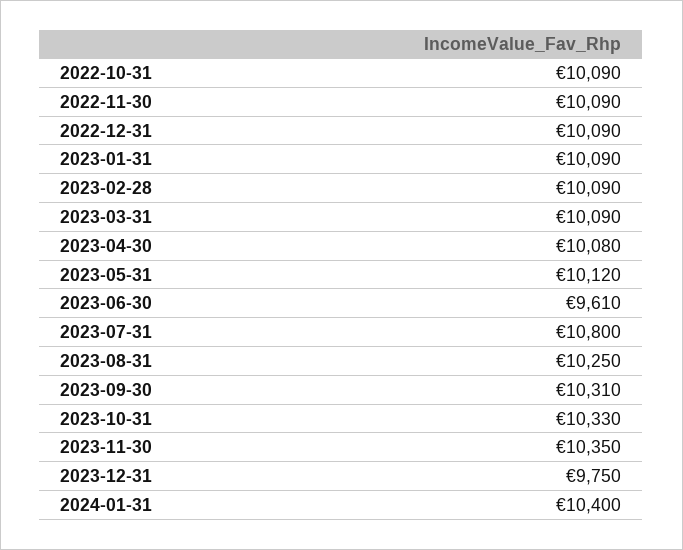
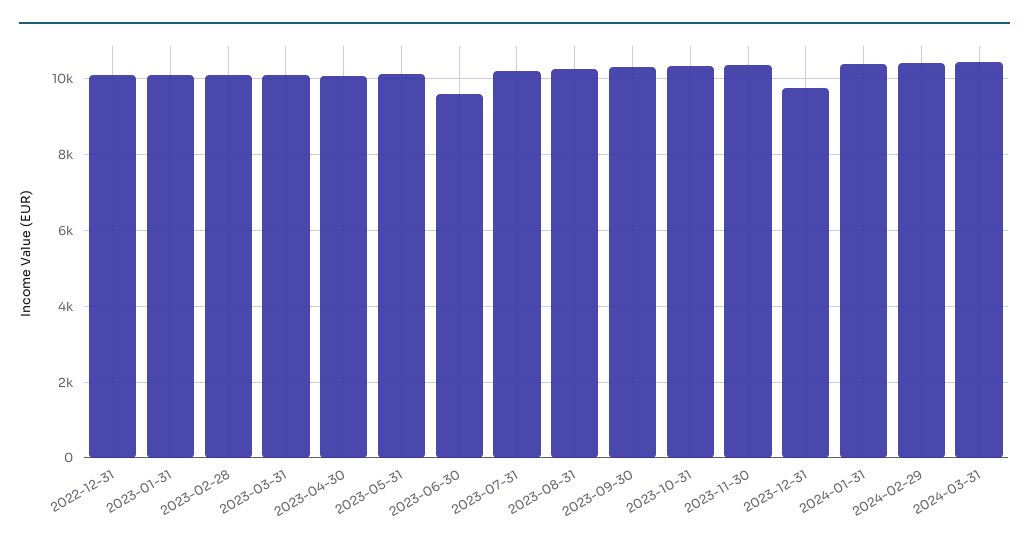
2022-10-31: 10090 -> none
2022-11-30: 10090 -> none
2023-07-31: 10800 -> 10200
2024-02-29: none -> 10400
2024-03-31: none -> 10400

